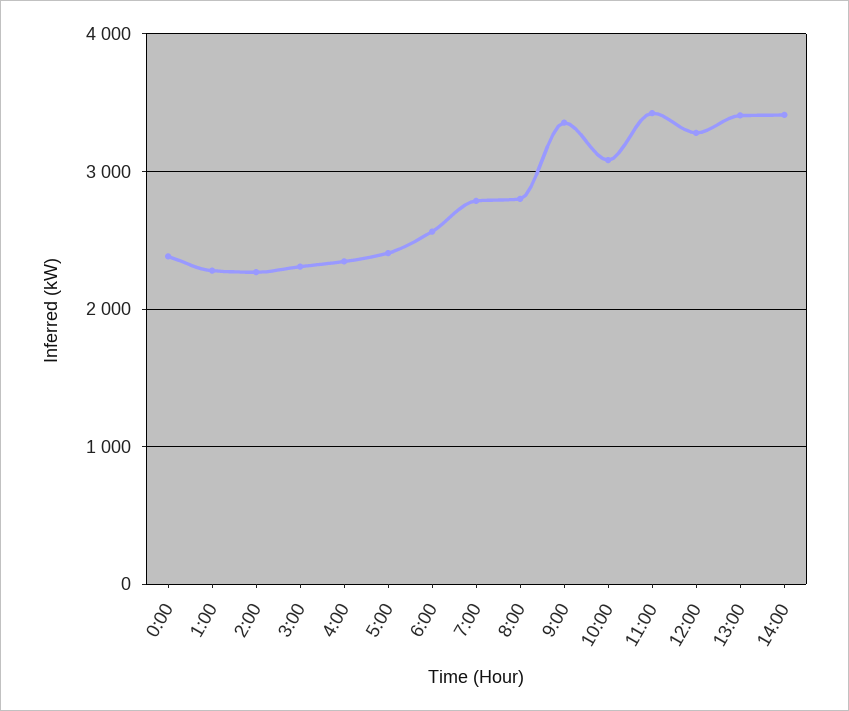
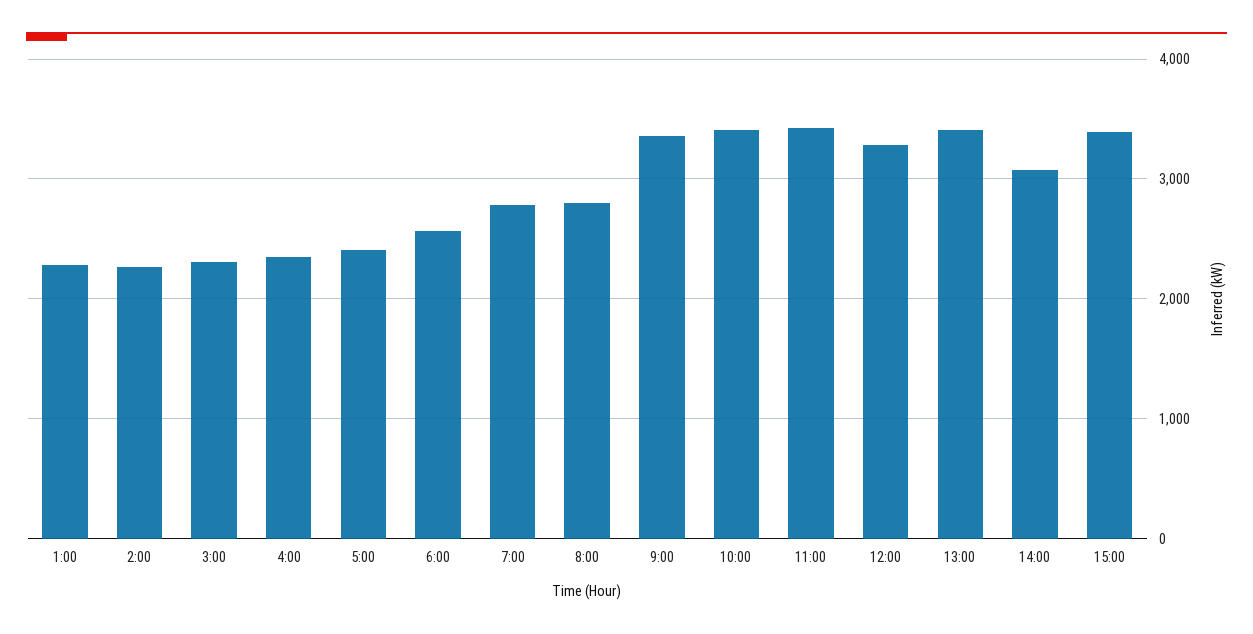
0:00: 2400 -> none
10:00: 3100 -> 3400
14:00: 3400 -> 3100
15:00: none -> 3400

